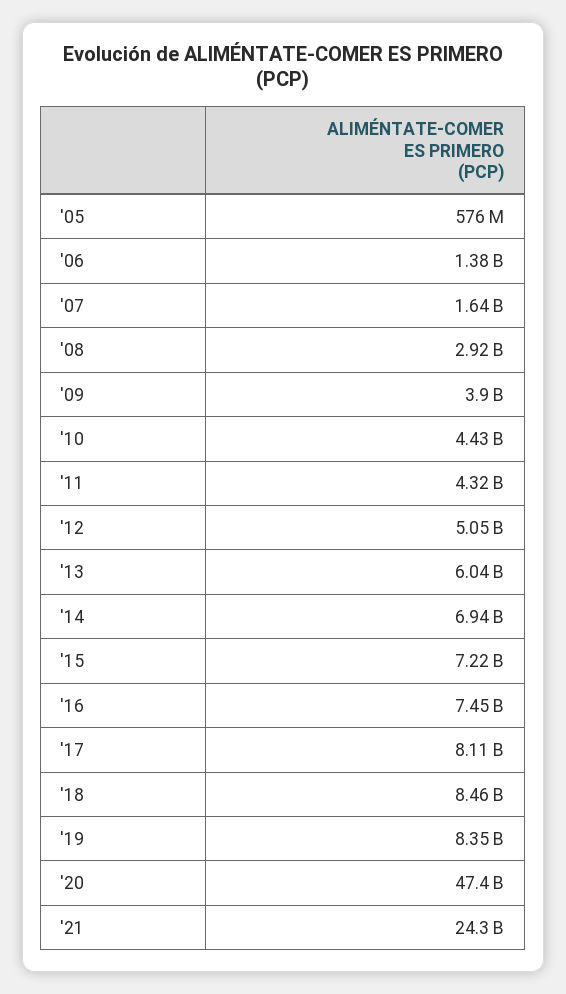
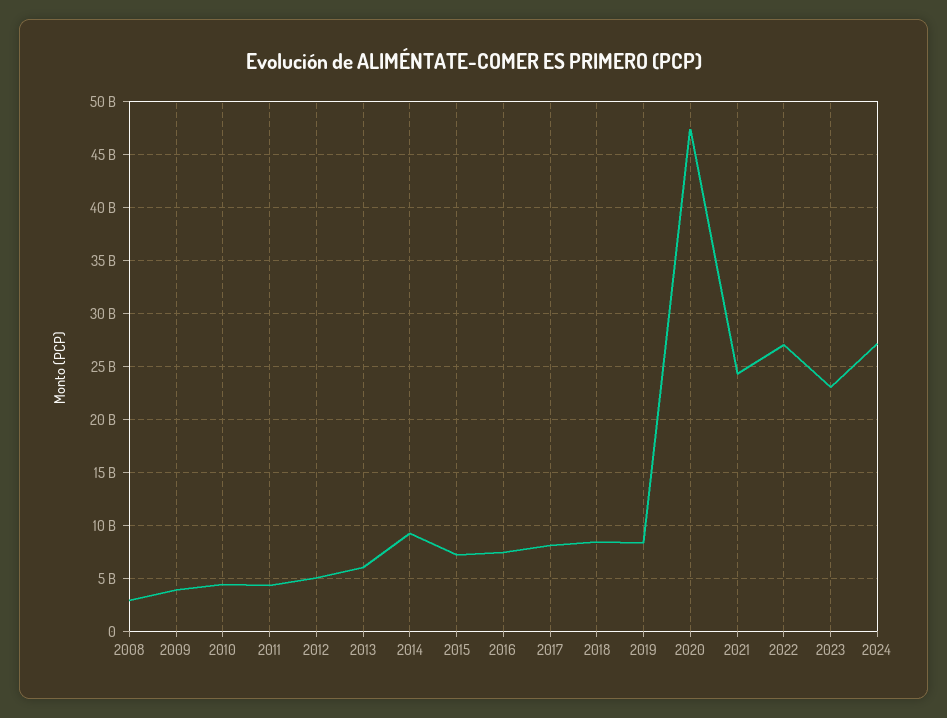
'05: 576000000 -> none
'06: 1380000000 -> none
'07: 1640000000 -> none
'14: 6940000000 -> 9000000000
2022: none -> 27000000000
2023: none -> 23000000000
2024: none -> 27000000000

